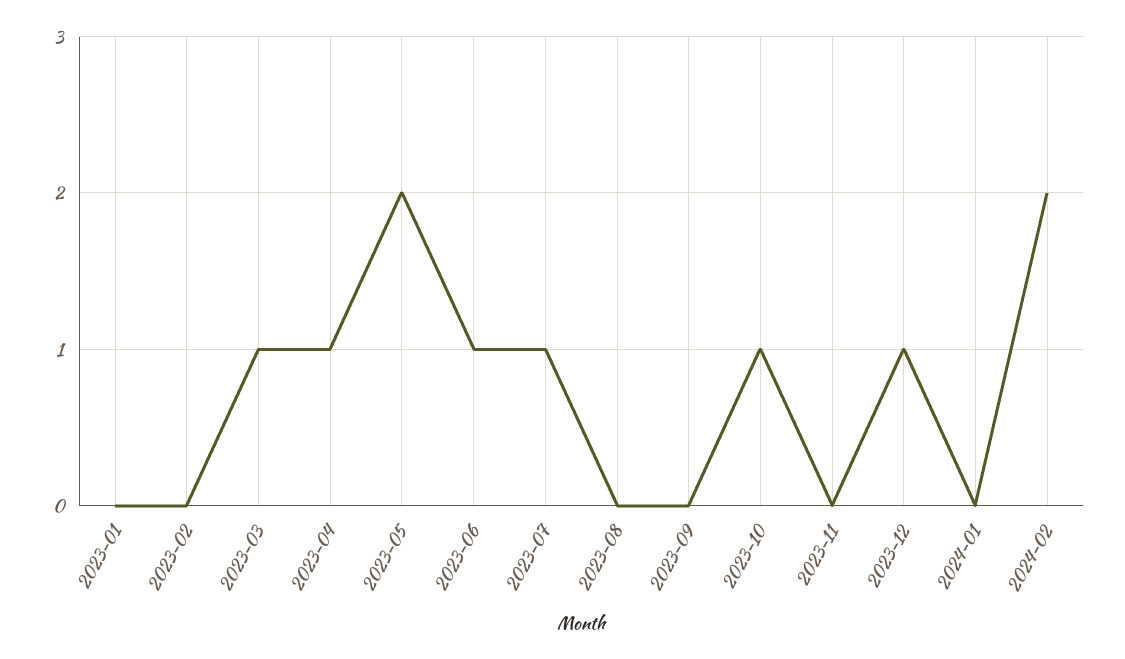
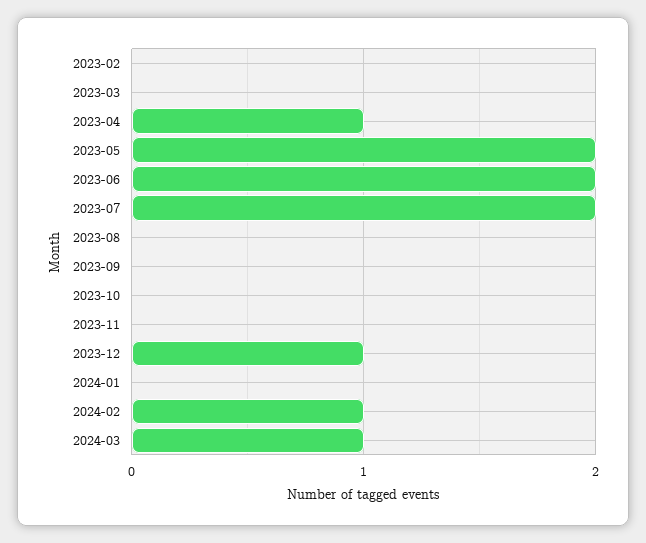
2023-01: 0 -> none
2023-03: 1 -> 0
2023-06: 1 -> 2
2023-07: 1 -> 2
2023-10: 1 -> 0
2024-02: 2 -> 1
2024-03: none -> 1

